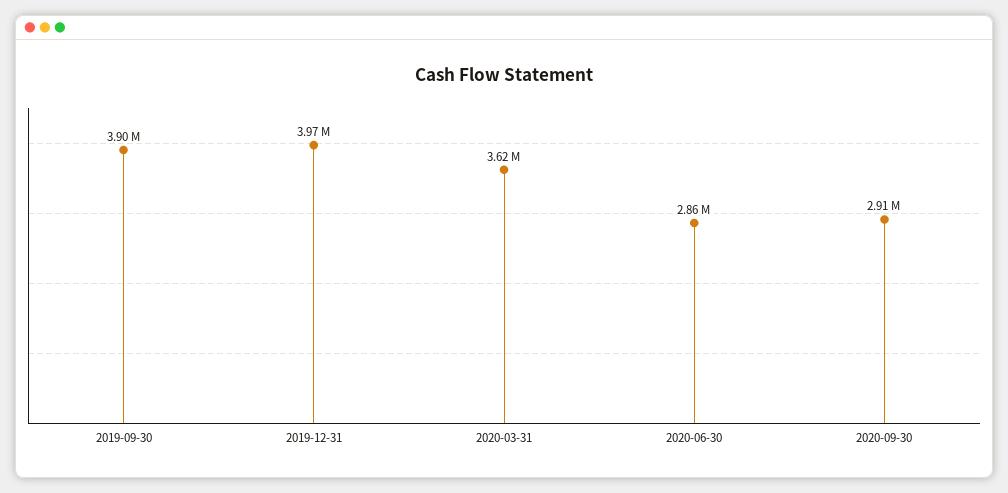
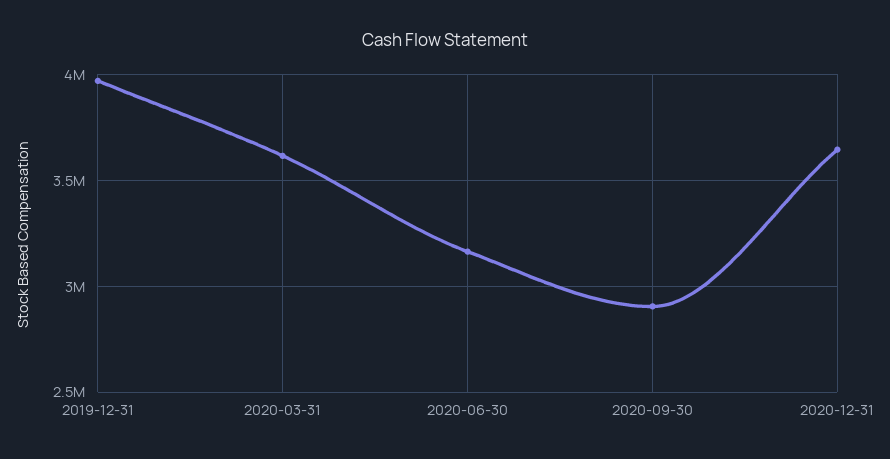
2019-09-30: 3900000 -> none
2020-06-30: 2860000 -> 3150000
2020-12-31: none -> 3650000

